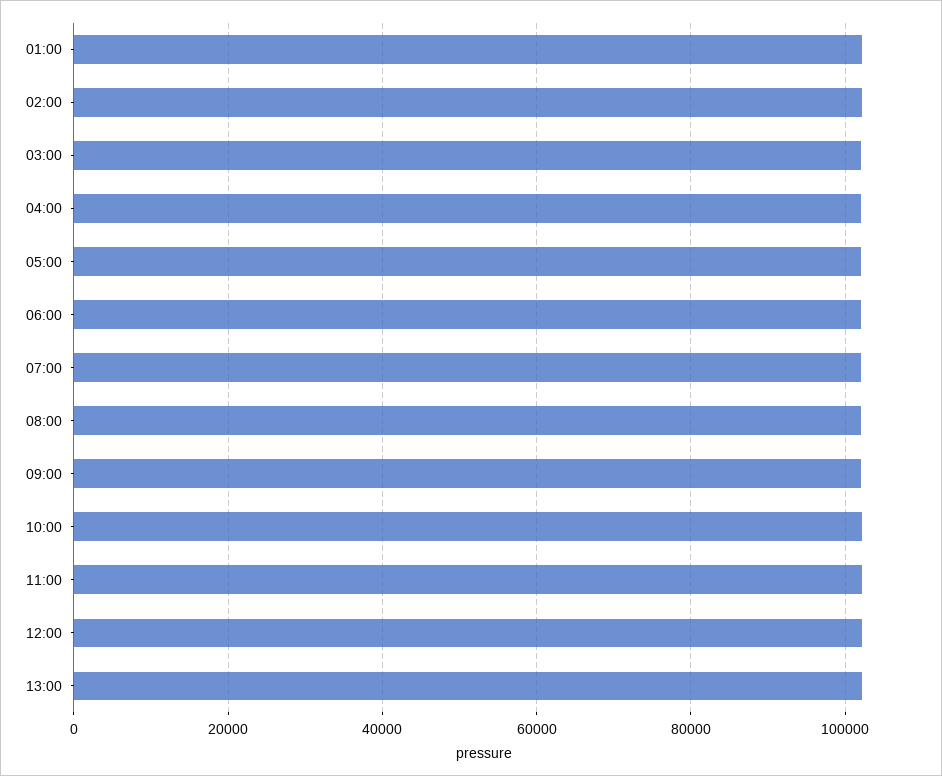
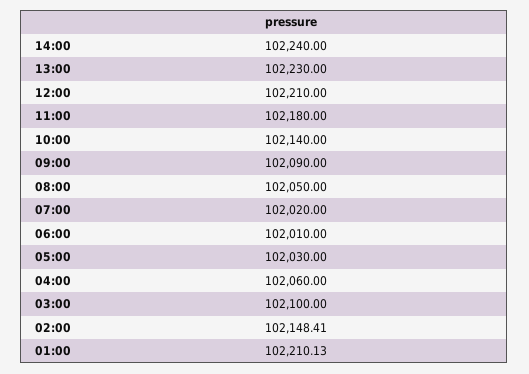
14:00: none -> 102240

